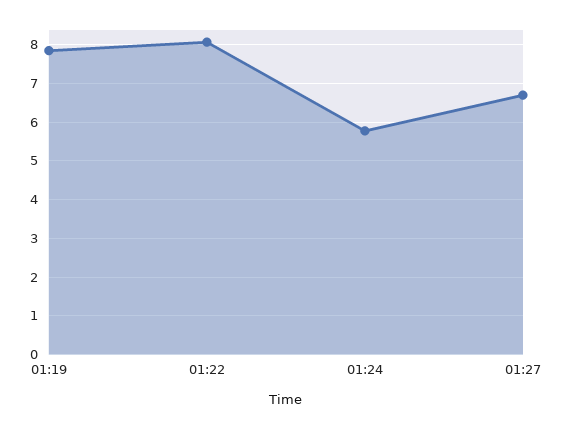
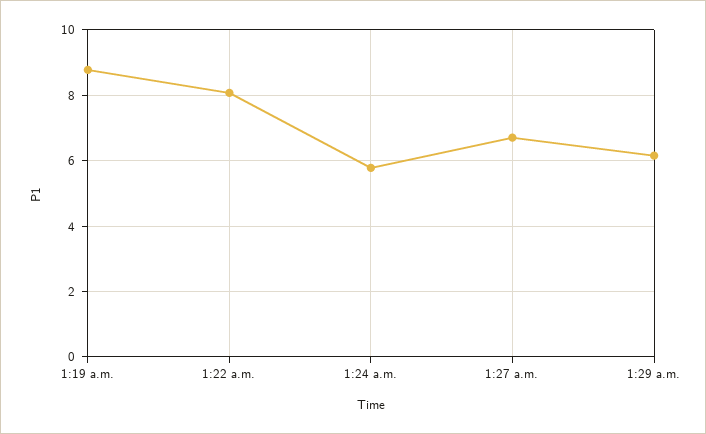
01:19: 7.8 -> 8.8
1:29 a.m.: none -> 6.2

